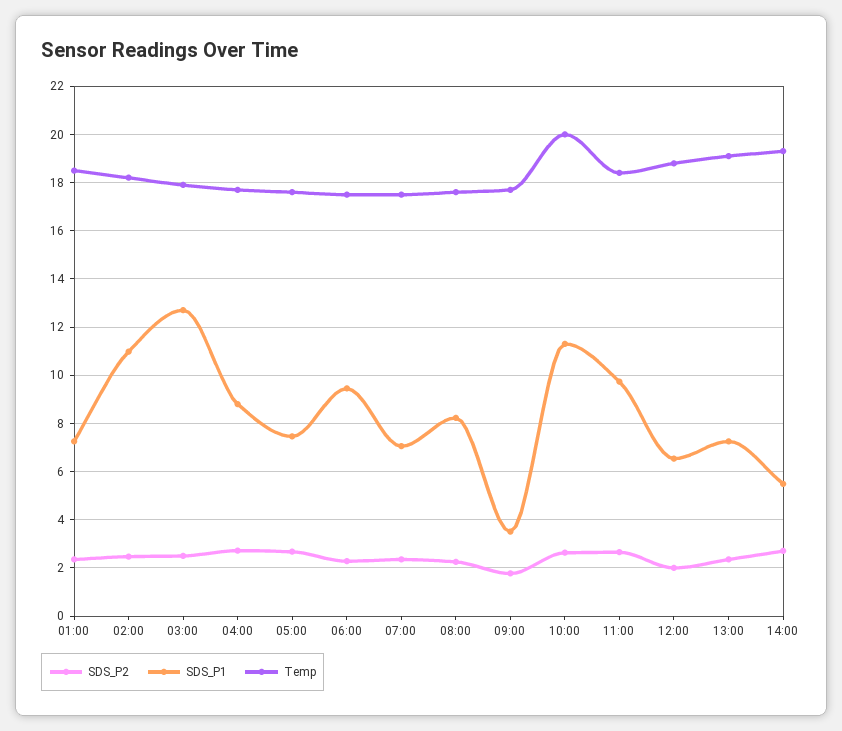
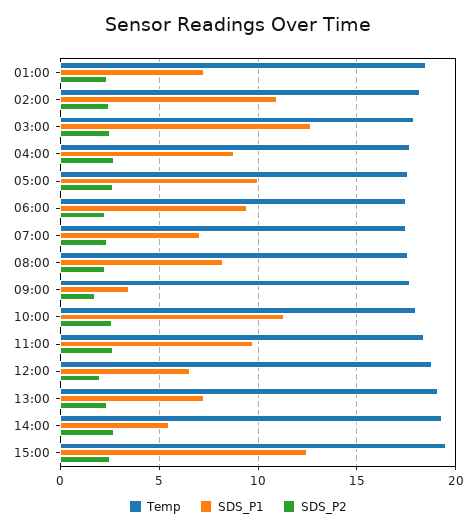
SDS_P1, 05:00: 7.5 -> 10
Temp, 10:00: 20 -> 18
Temp, 15:00: none -> 19.5
SDS_P1, 15:00: none -> 12.5
SDS_P2, 15:00: none -> 2.5

